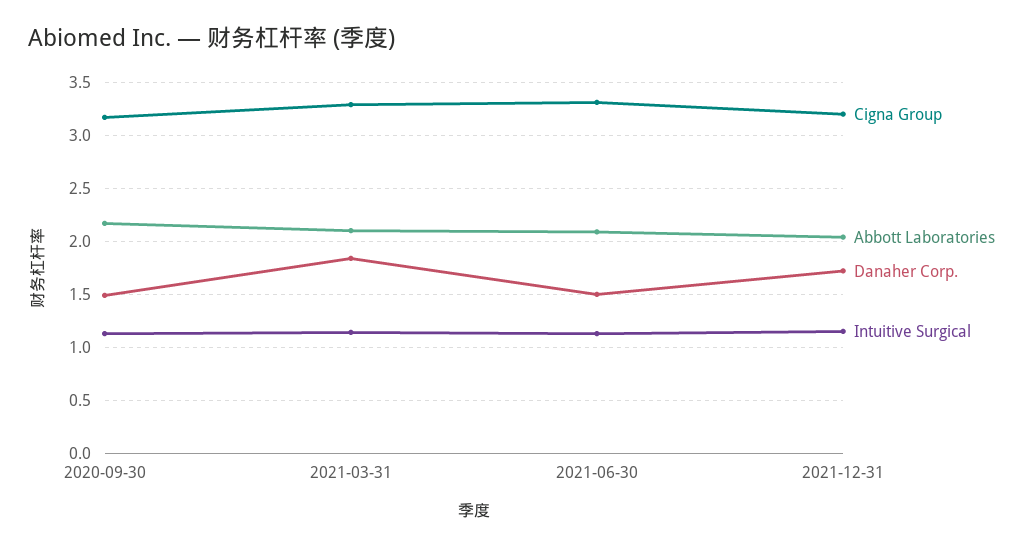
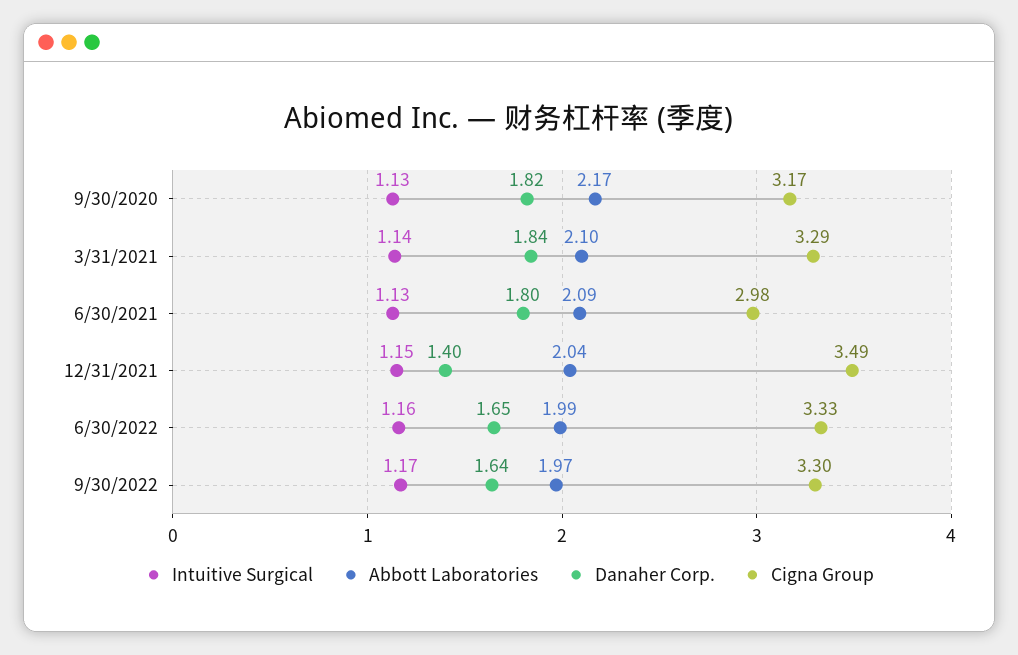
Danaher Corp., 2020-09-30: 1.5 -> 1.82
Cigna Group, 2021-06-30: 3.3 -> 2.98
Danaher Corp., 2021-06-30: 1.5 -> 1.8
Cigna Group, 2021-12-31: 3.2 -> 3.49
Danaher Corp., 2021-12-31: 1.7 -> 1.4
Intuitive Surgical, 6/30/2022: none -> 1.16
Abbott Laboratories, 6/30/2022: none -> 1.99
Danaher Corp., 6/30/2022: none -> 1.65
Cigna Group, 6/30/2022: none -> 3.33
Intuitive Surgical, 9/30/2022: none -> 1.17
Abbott Laboratories, 9/30/2022: none -> 1.97
Danaher Corp., 9/30/2022: none -> 1.64
Cigna Group, 9/30/2022: none -> 3.3

